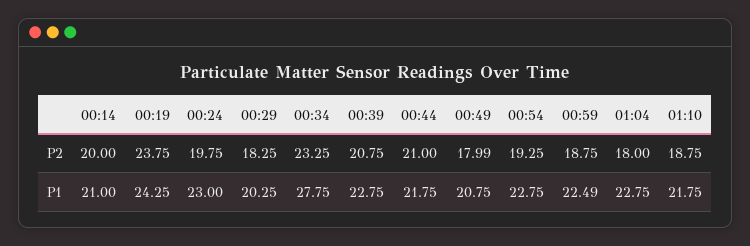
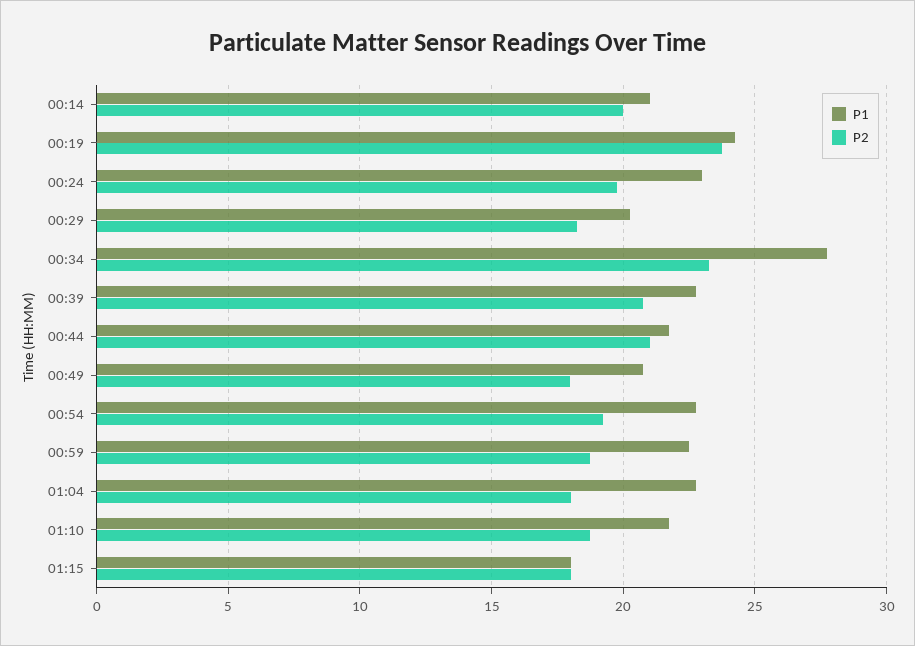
P1, 01:15: none -> 18
P2, 01:15: none -> 18

